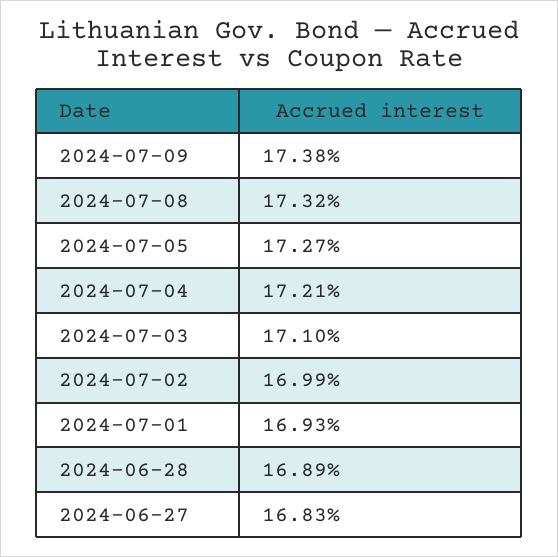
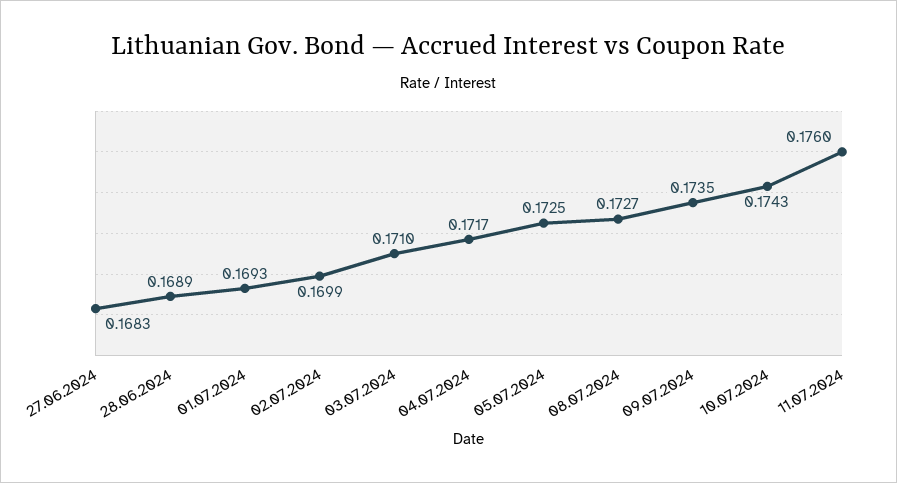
2024-07-09: 0.1738 -> 0.1735
2024-07-08: 0.1732 -> 0.1727
2024-07-05: 0.1727 -> 0.1725
2024-07-04: 0.1721 -> 0.1717
10.07.2024: none -> 0.1743
11.07.2024: none -> 0.176

